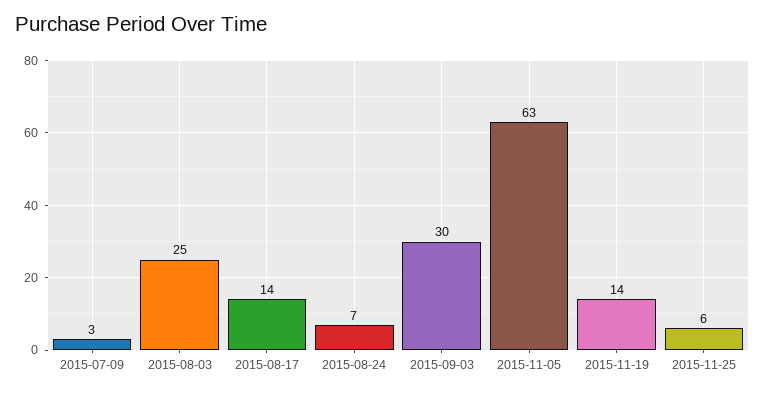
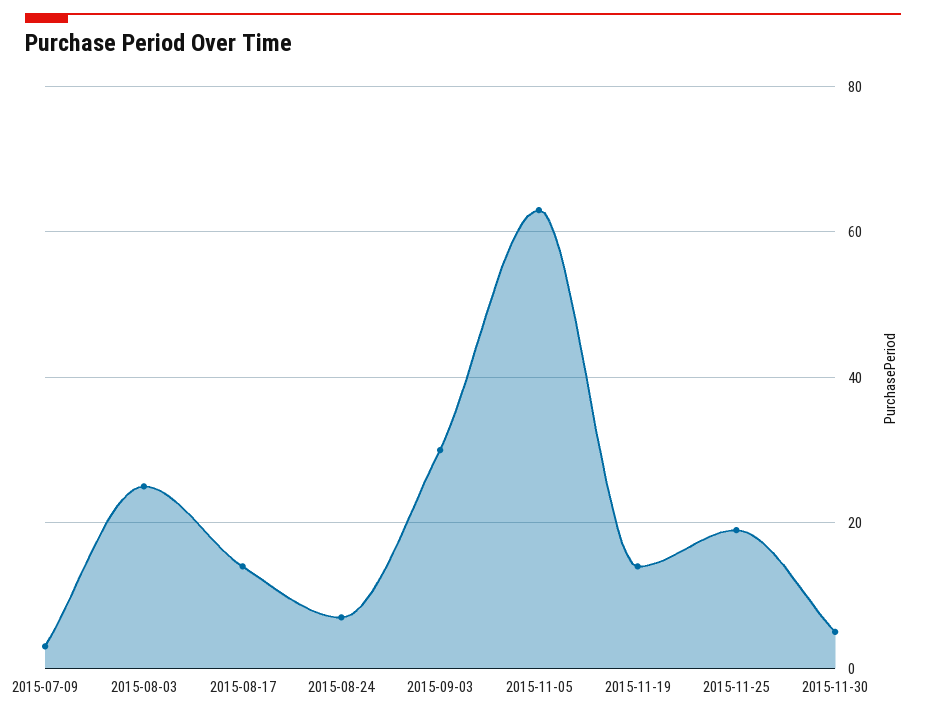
2015-11-25: 6 -> 20
2015-11-30: none -> 5

